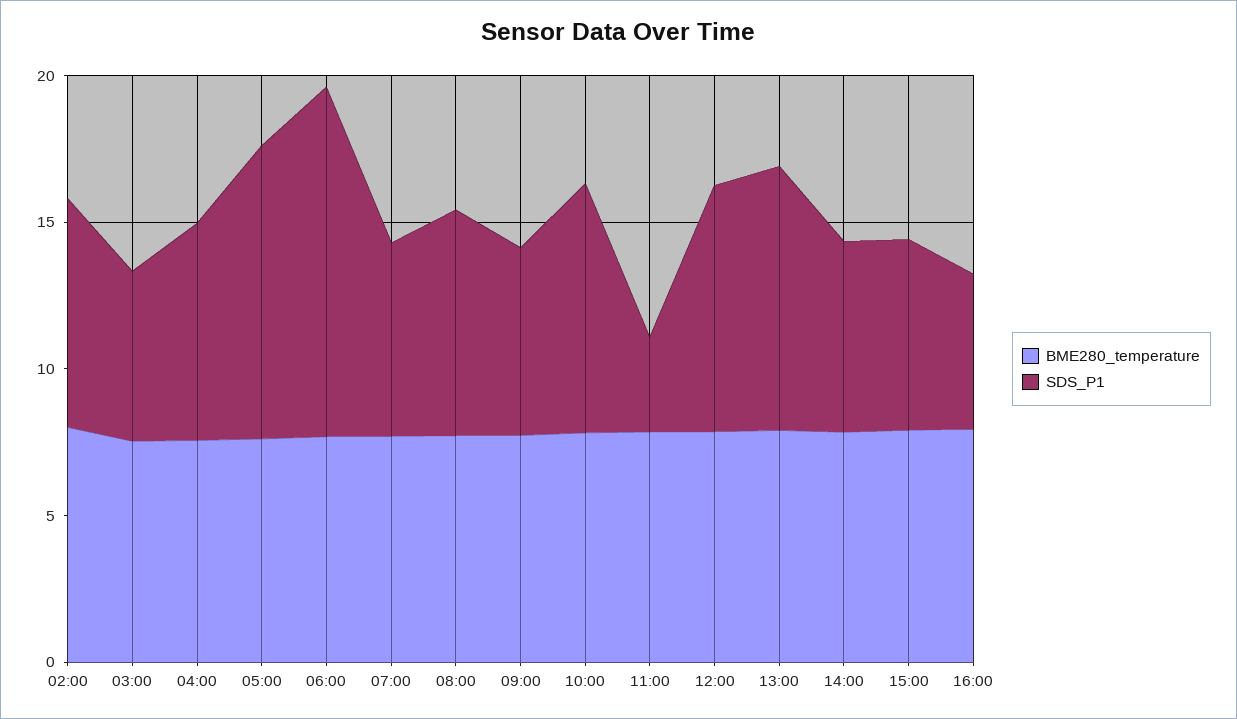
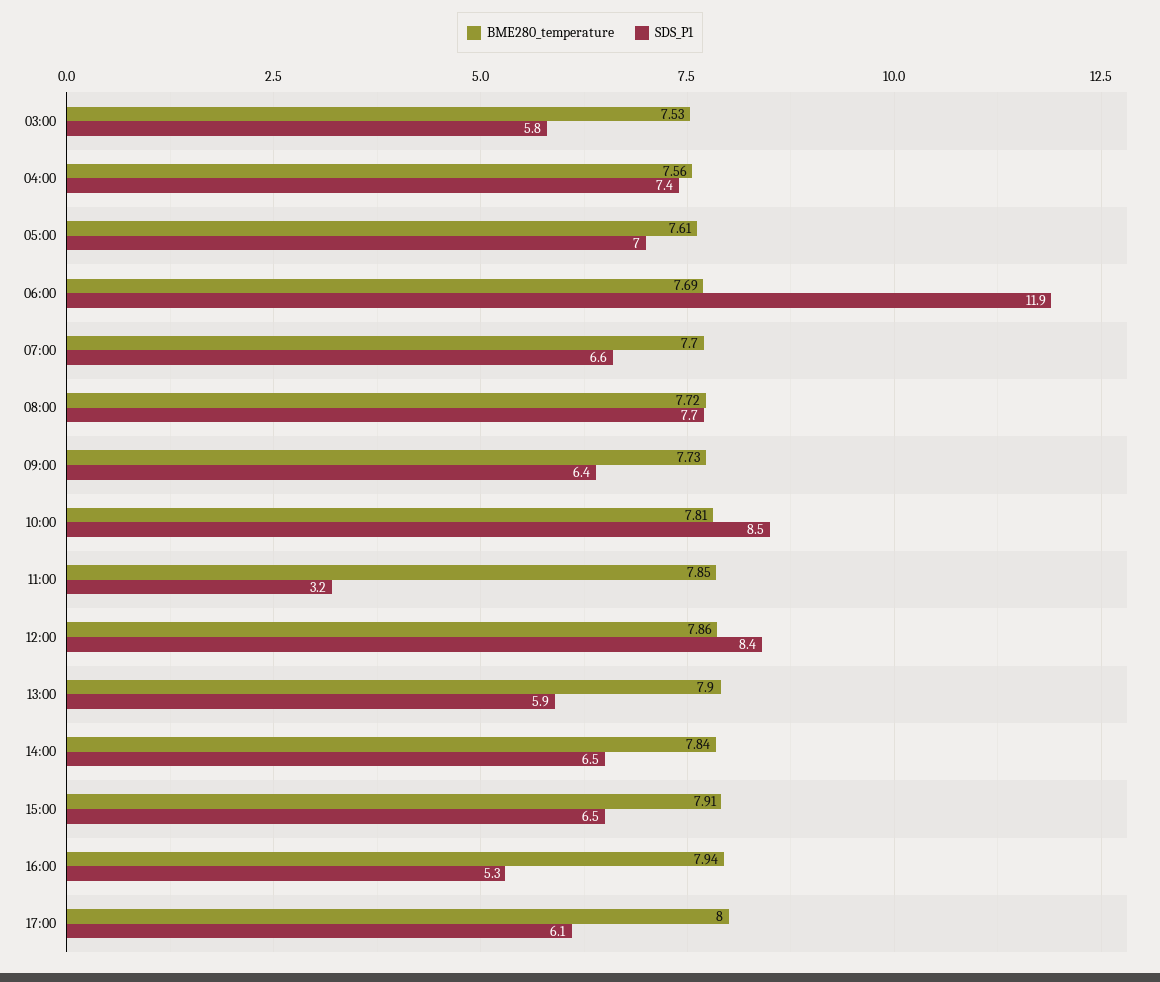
BME280_temperature, 02:00: 8 -> none
SDS_P1, 02:00: 8 -> none
SDS_P1, 05:00: 10 -> 7
SDS_P1, 13:00: 9 -> 5.9
BME280_temperature, 17:00: none -> 8
SDS_P1, 17:00: none -> 6.1

